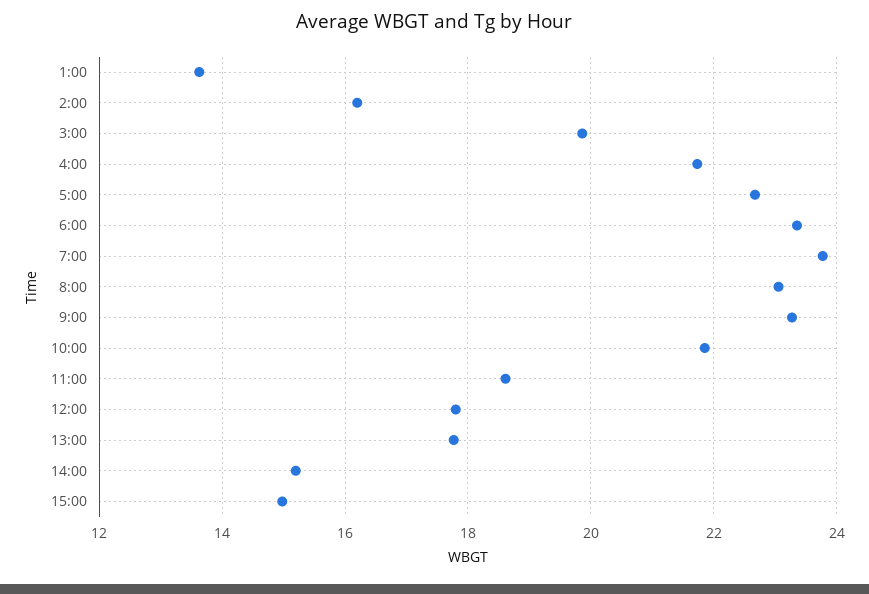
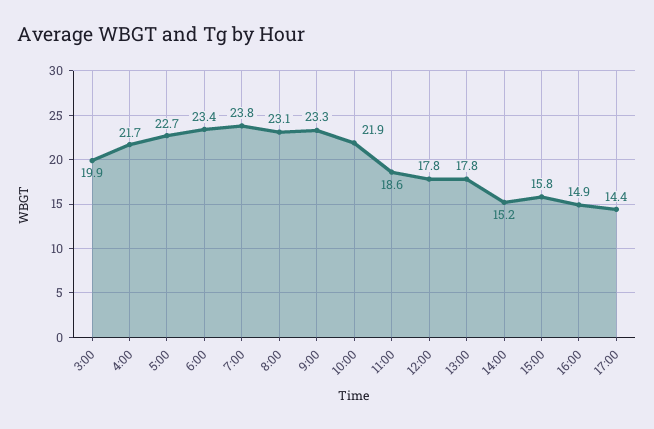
1:00: 13.6 -> none
2:00: 16.2 -> none
15:00: 15 -> 15.8
16:00: none -> 14.9
17:00: none -> 14.4

